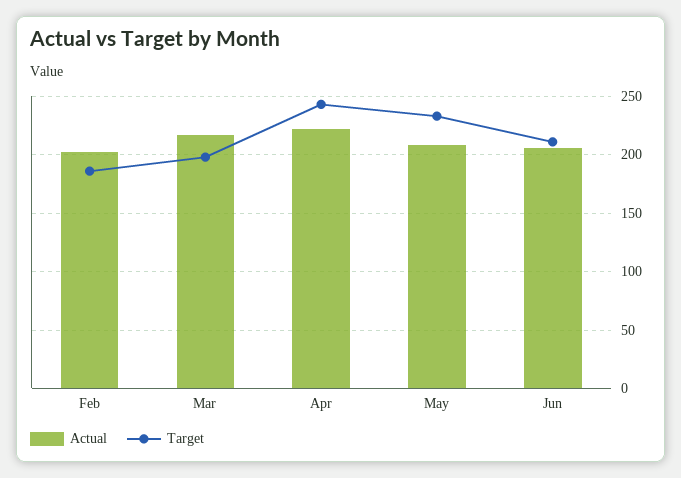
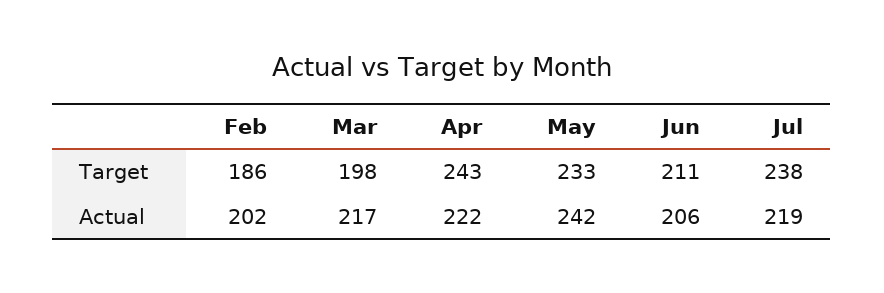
Actual, May: 210 -> 242
Target, Jul: none -> 238
Actual, Jul: none -> 219

